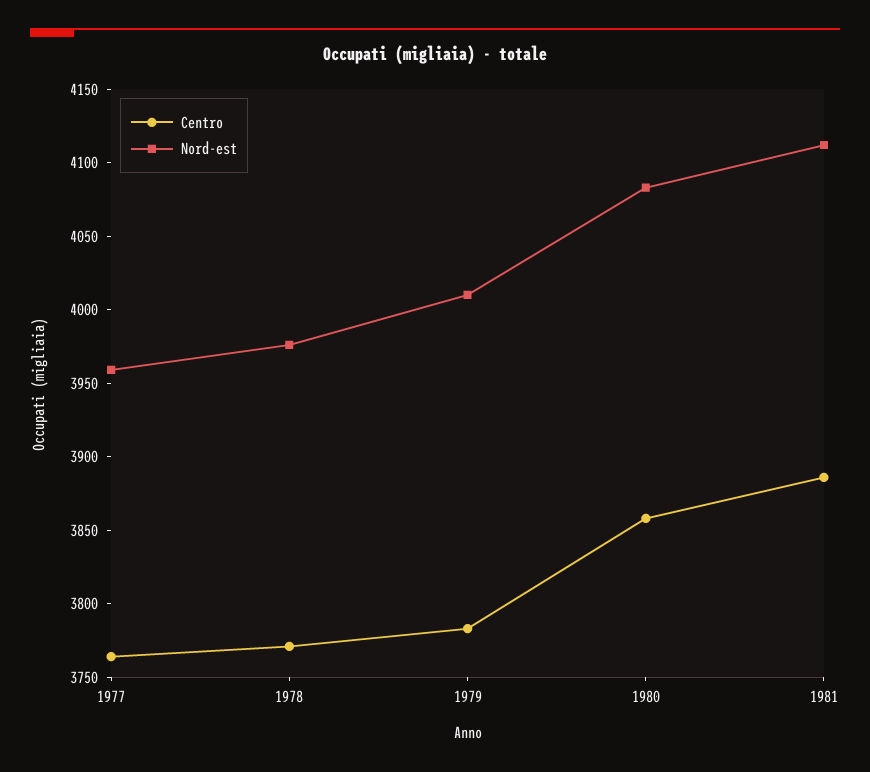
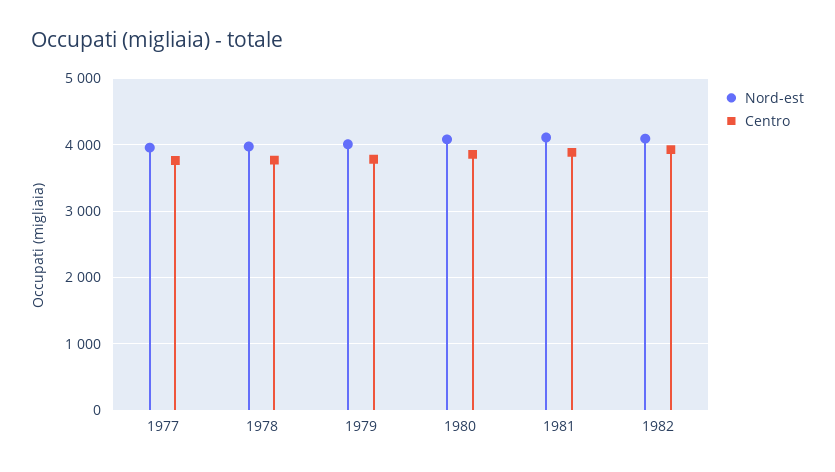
Nord-est, 1982: none -> 4100
Centro, 1982: none -> 3900

